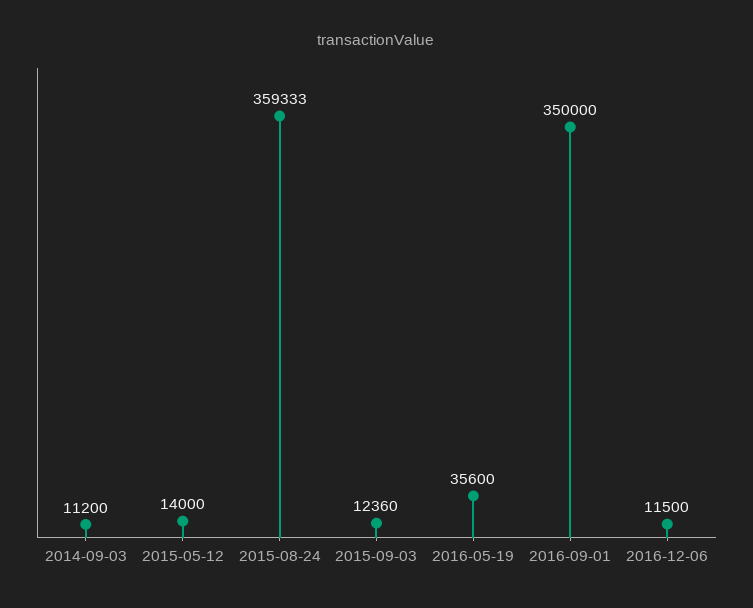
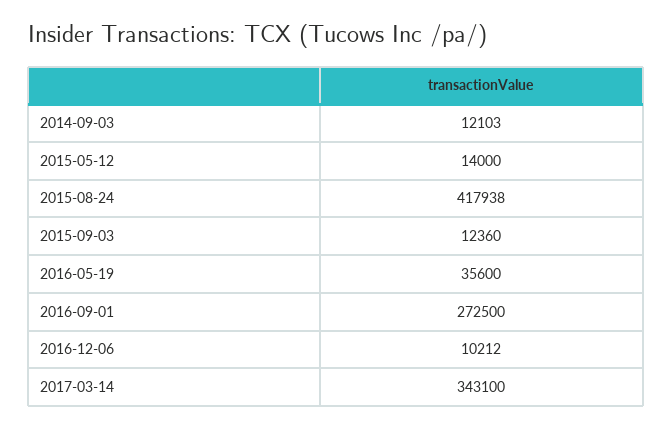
2014-09-03: 11200 -> 12103
2015-08-24: 359333 -> 417938
2016-09-01: 350000 -> 272500
2016-12-06: 11500 -> 10212
2017-03-14: none -> 343100

